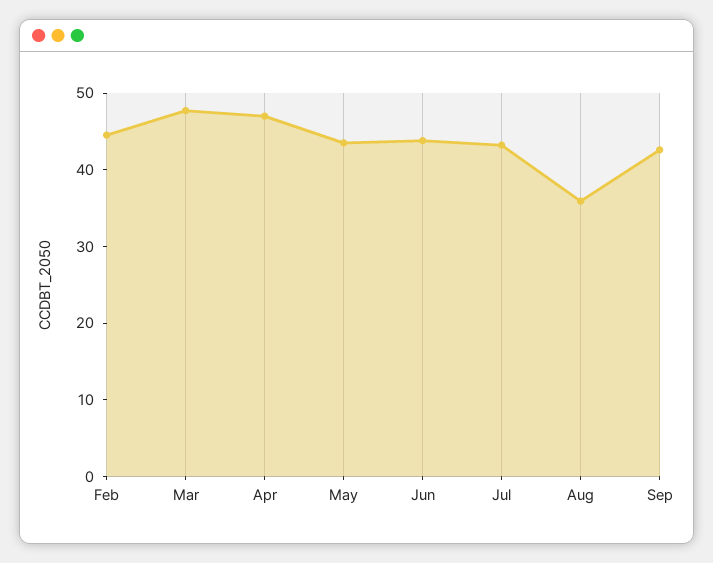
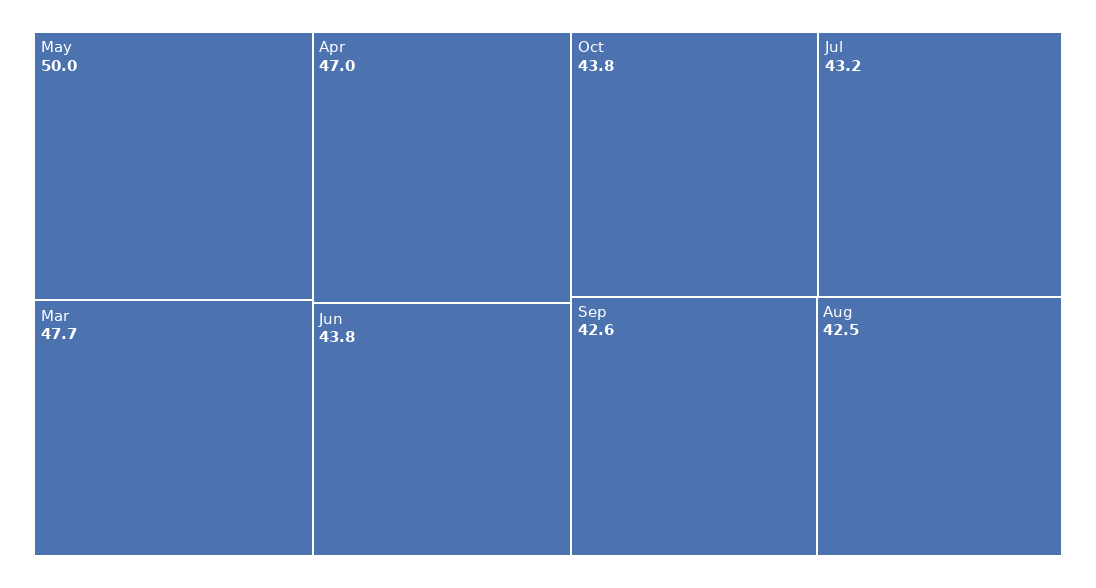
Feb: 44 -> none
May: 44 -> 50
Aug: 36 -> 42.5
Oct: none -> 43.8

